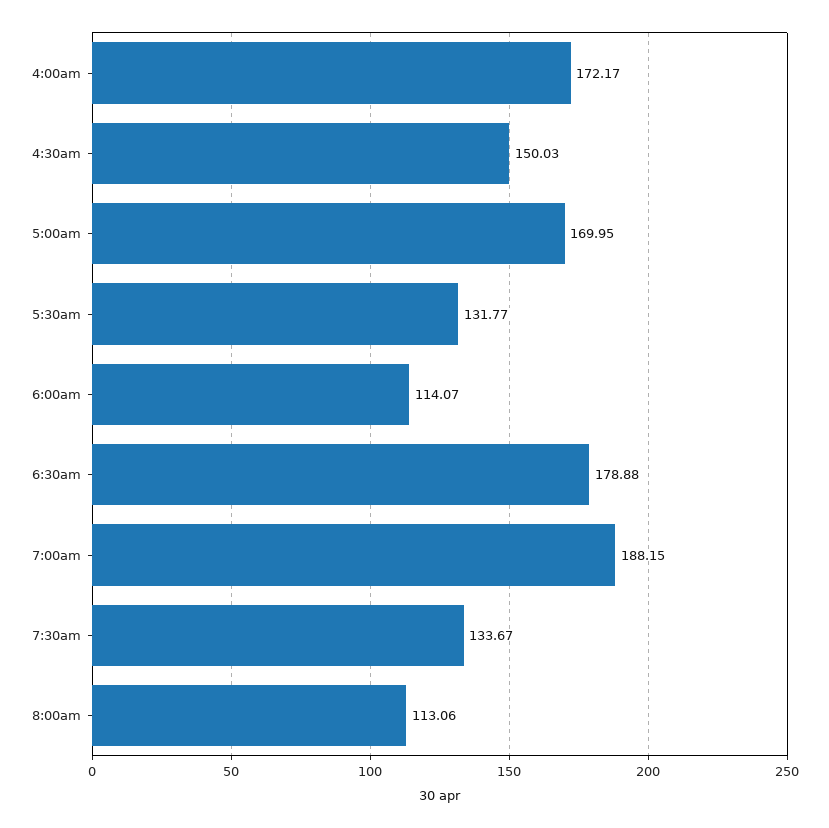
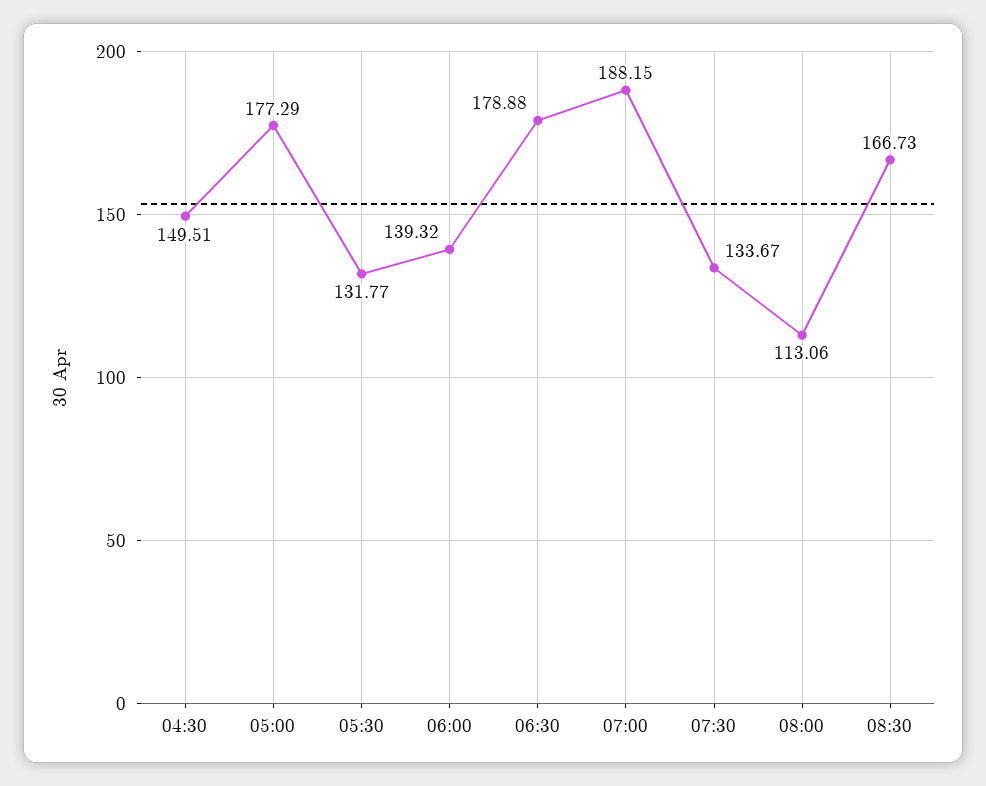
4:00am: 172.17 -> none
4:30am: 150.03 -> 149.51
5:00am: 169.95 -> 177.29
6:00am: 114.07 -> 139.32
08:30: none -> 166.73

